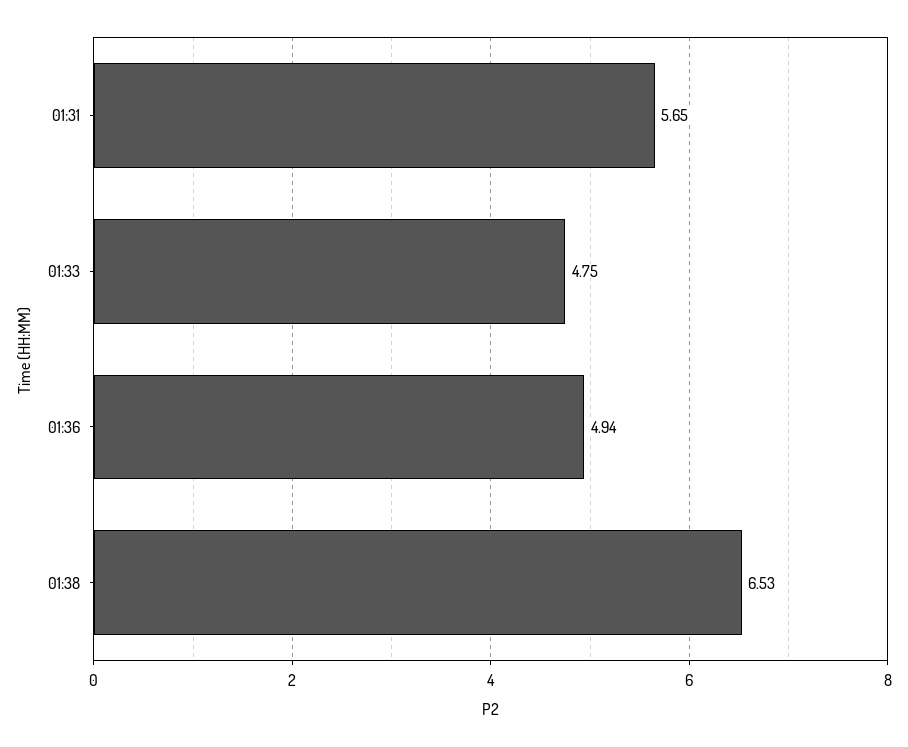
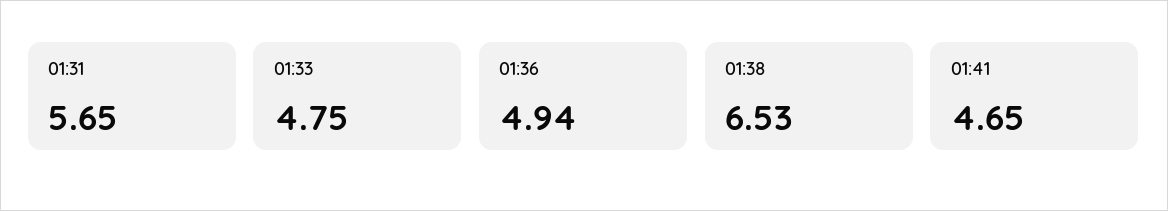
01:41: none -> 4.65

